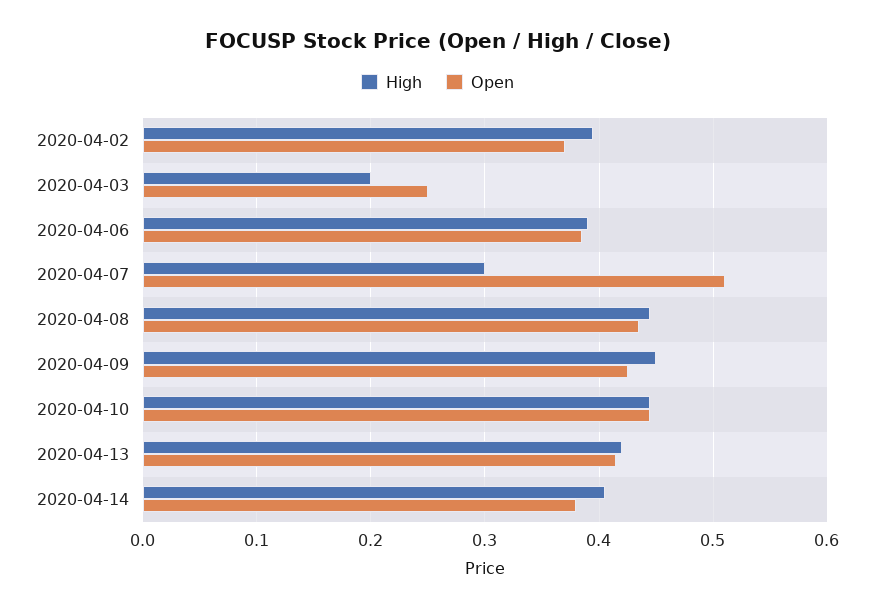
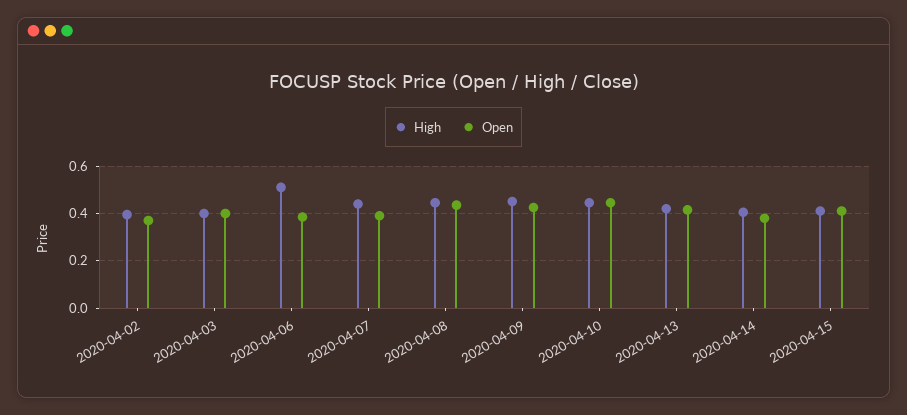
High, 2020-04-03: 0.2 -> 0.4
Open, 2020-04-03: 0.25 -> 0.4
High, 2020-04-06: 0.39 -> 0.5
High, 2020-04-07: 0.3 -> 0.45
Open, 2020-04-07: 0.51 -> 0.4
High, 2020-04-15: none -> 0.4
Open, 2020-04-15: none -> 0.4

